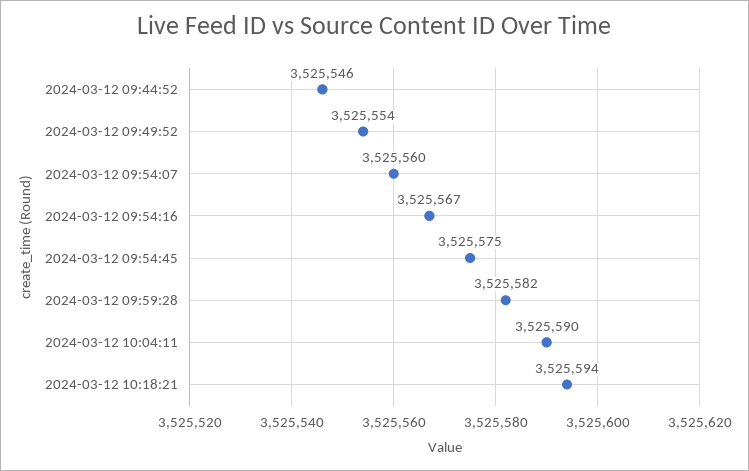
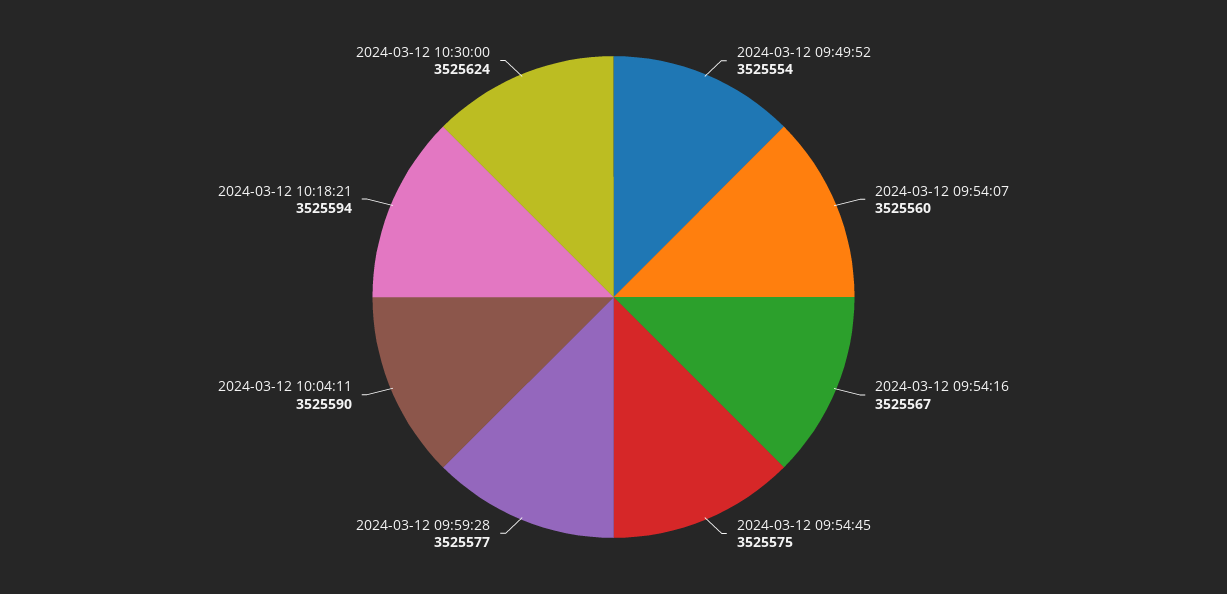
2024-03-12 09:44:52: 3525546 -> none
2024-03-12 09:59:28: 3525582 -> 3525577
2024-03-12 10:30:00: none -> 3525624

